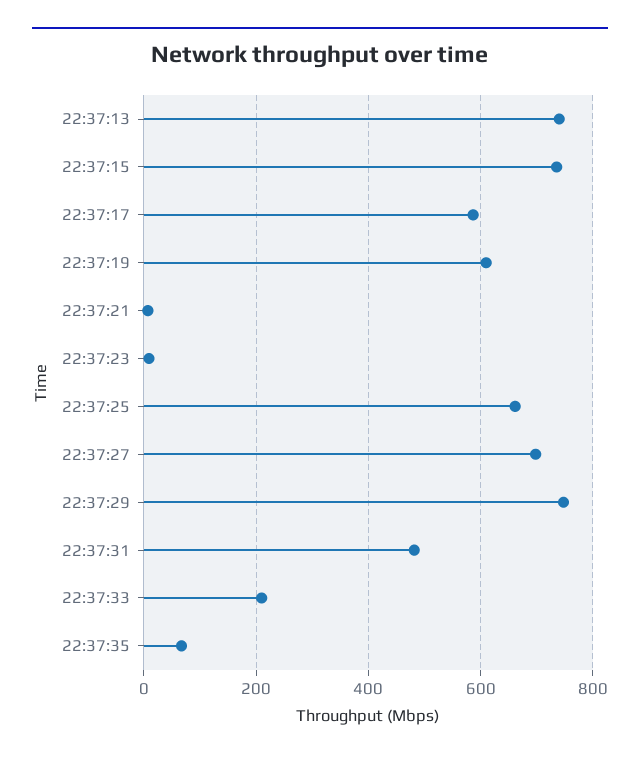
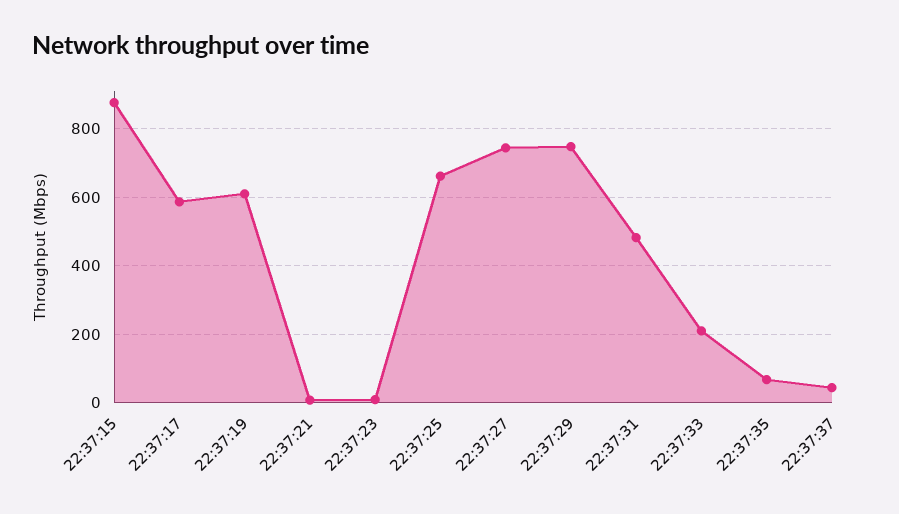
22:37:13: 740 -> none
22:37:15: 740 -> 880
22:37:27: 700 -> 740
22:37:37: none -> 40

